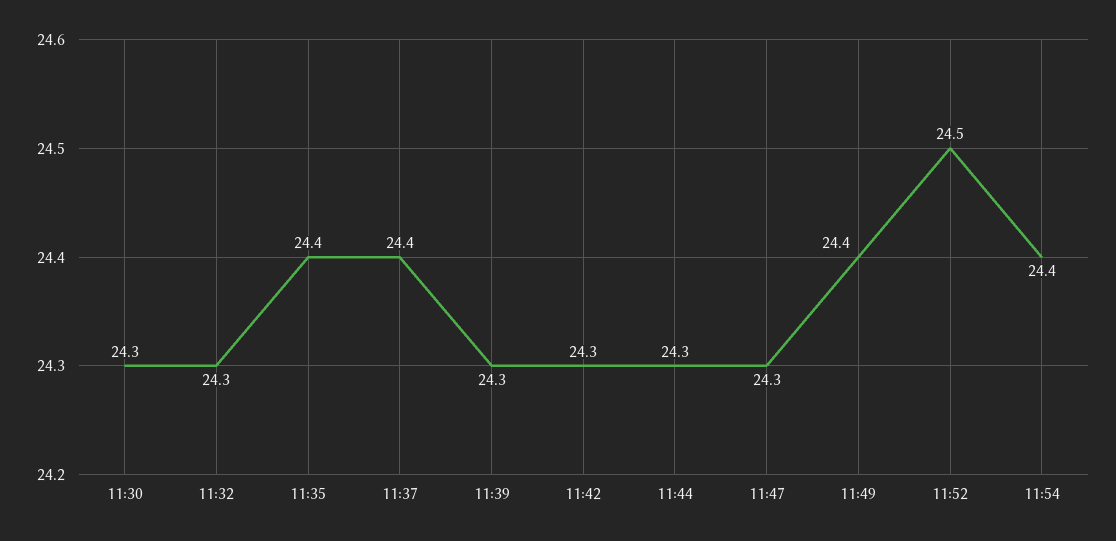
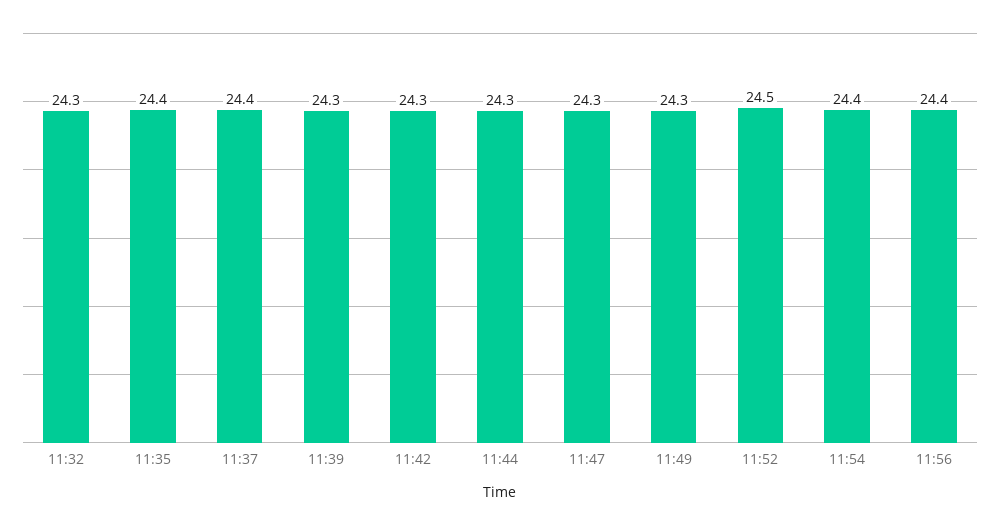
11:30: 24.3 -> none
11:49: 24.4 -> 24.3
11:56: none -> 24.4

